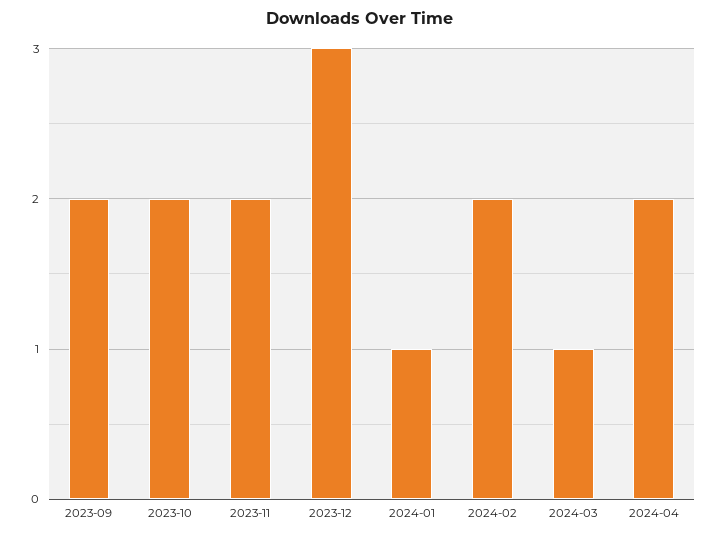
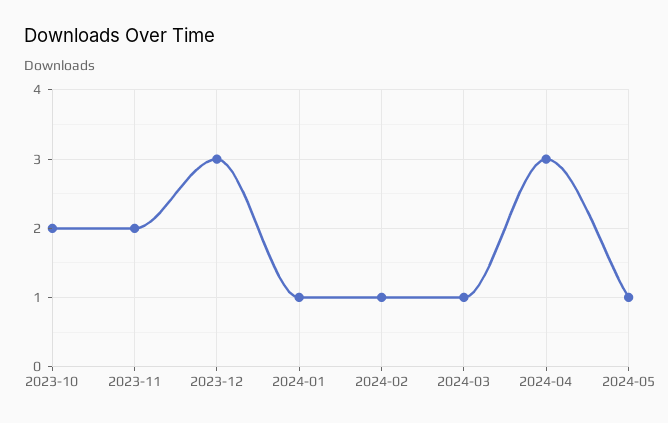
2023-09: 2 -> none
2024-02: 2 -> 1
2024-04: 2 -> 3
2024-05: none -> 1

